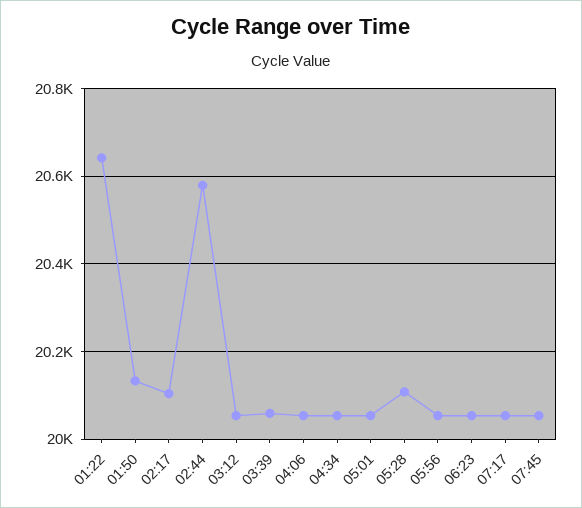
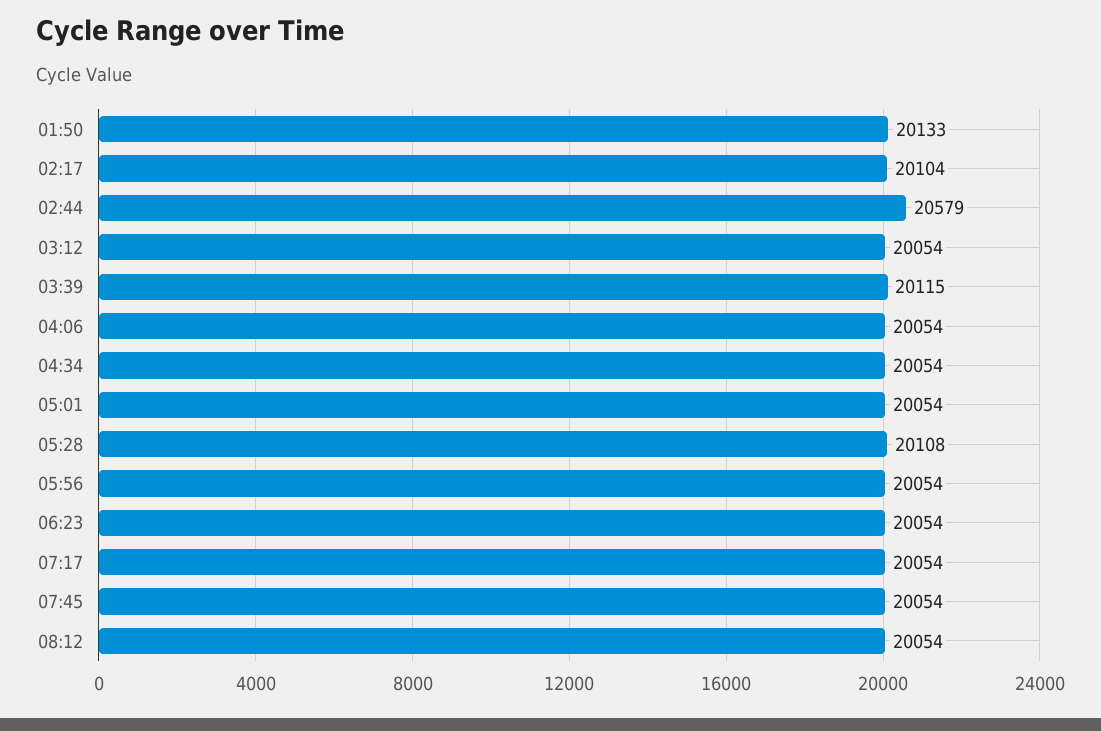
01:22: 20640 -> none
03:39: 20060 -> 20115
08:12: none -> 20054

